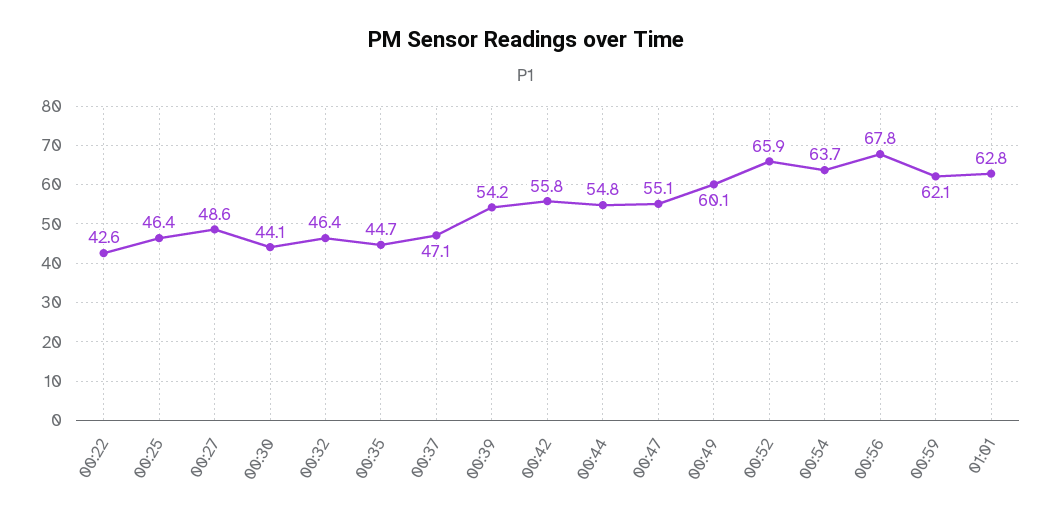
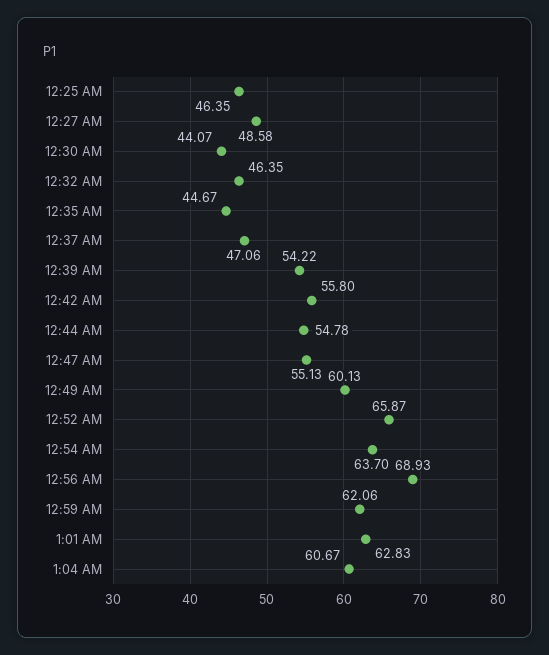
00:22: 42.6 -> none
00:56: 67.8 -> 68.93
1:04 AM: none -> 60.67

